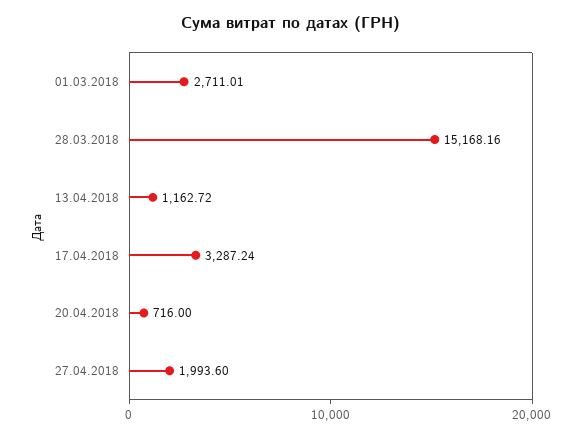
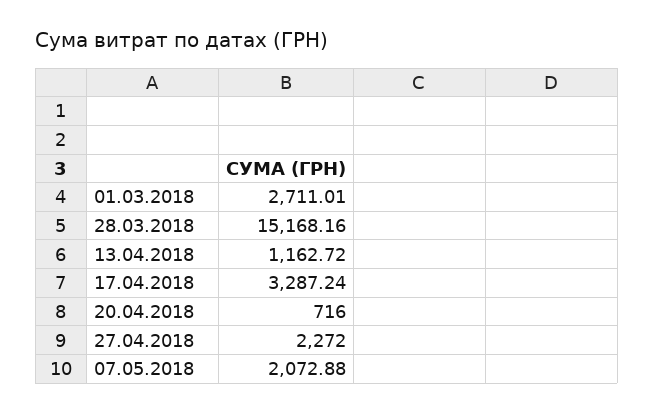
27.04.2018: 1993.6 -> 2272
07.05.2018: none -> 2072.88

